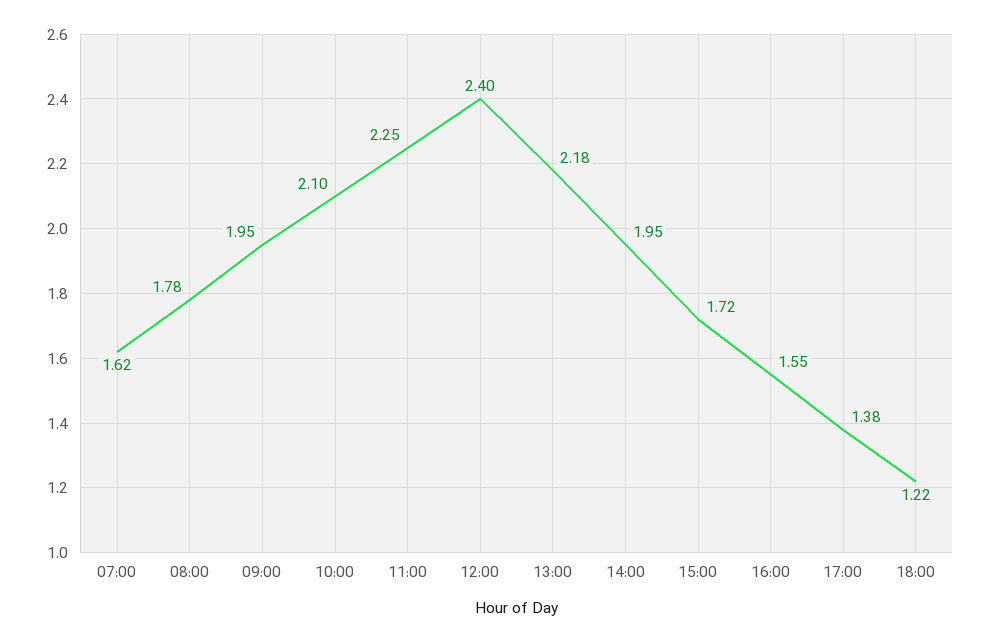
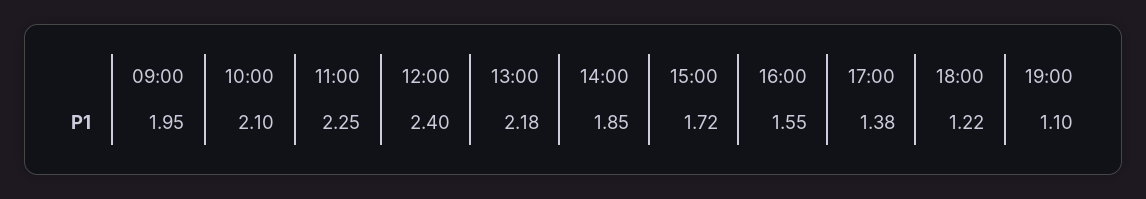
07:00: 1.62 -> none
08:00: 1.78 -> none
14:00: 1.95 -> 1.85
19:00: none -> 1.1

